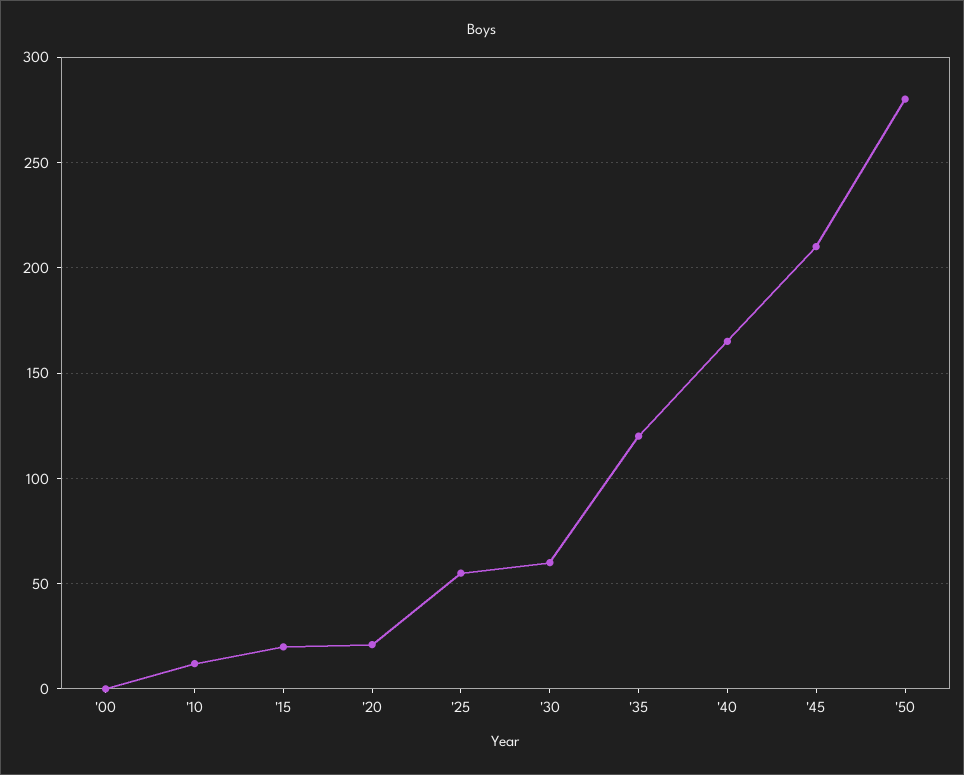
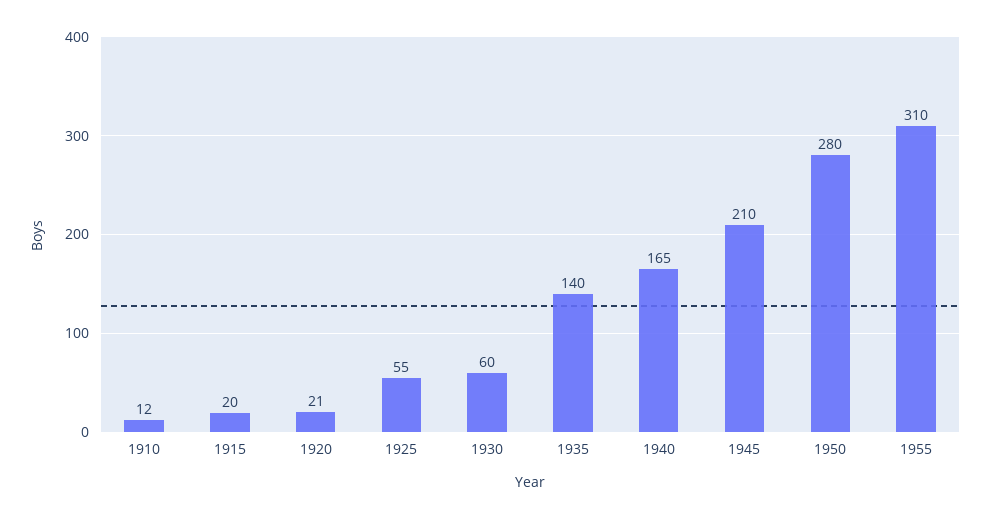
'00: 0 -> none
'35: 120 -> 140
1955: none -> 310

